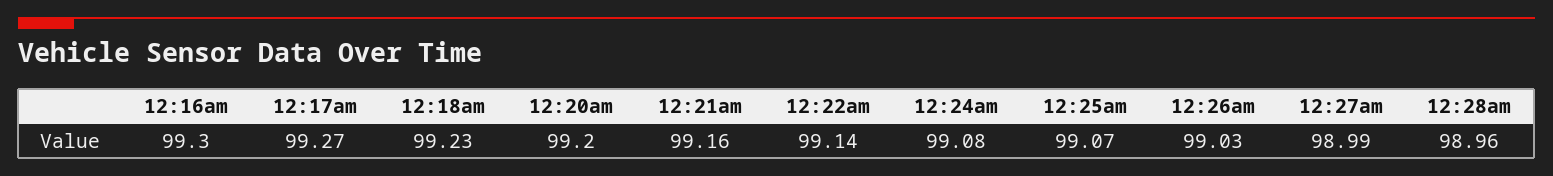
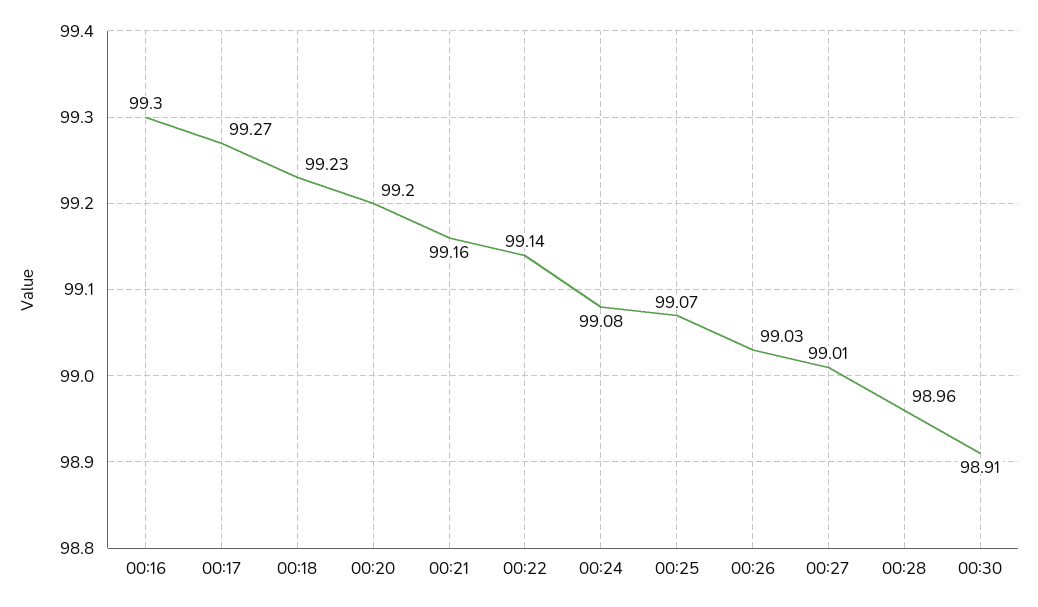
12:27am: 98.99 -> 99.01
00:30: none -> 98.91

